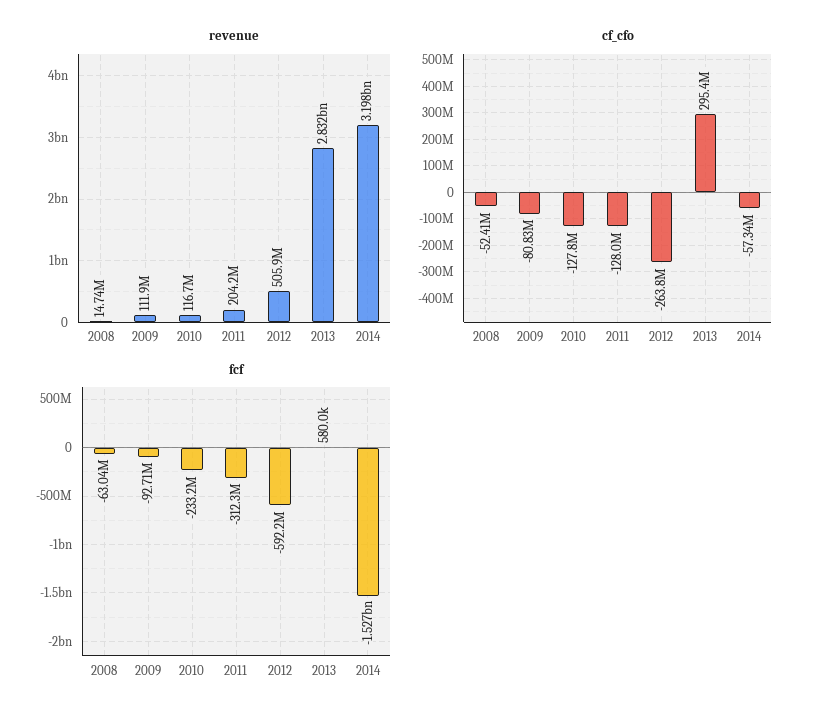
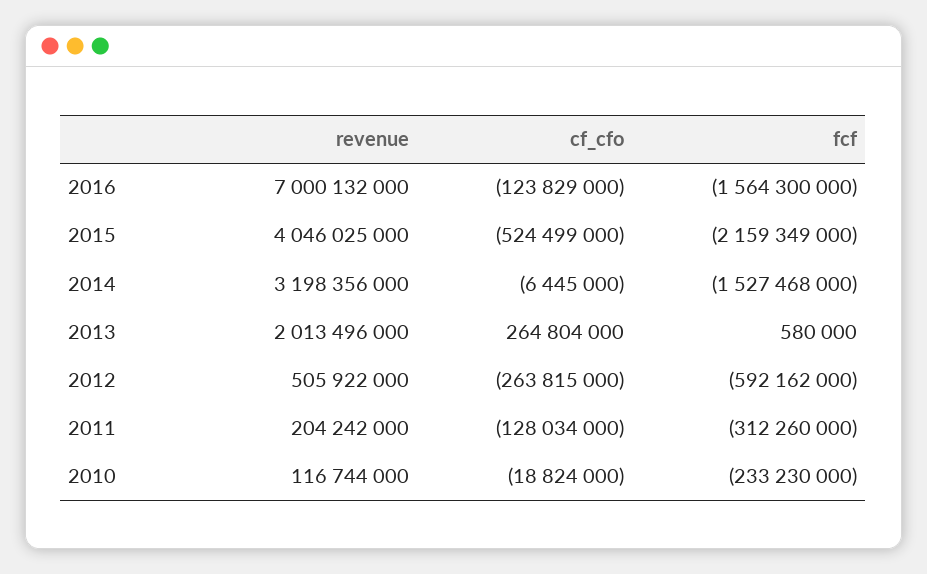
revenue, 2008: 14740000 -> none
revenue, 2009: 111900000 -> none
revenue, 2013: 2832000000 -> 2013496000
cf_cfo, 2008: -52410000 -> none
cf_cfo, 2009: -80830000 -> none
cf_cfo, 2010: -127800000 -> -18824000
cf_cfo, 2013: 295400000 -> 264804000
cf_cfo, 2014: -57340000 -> -6445000
fcf, 2008: -63040000 -> none
fcf, 2009: -92710000 -> none
revenue, 2016: none -> 7000132000
cf_cfo, 2016: none -> -123829000
fcf, 2016: none -> -1564300000
revenue, 2015: none -> 4046025000
cf_cfo, 2015: none -> -524499000
fcf, 2015: none -> -2159349000

